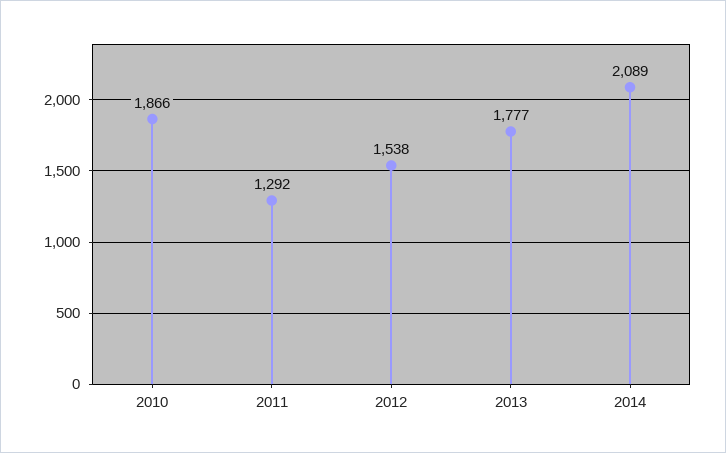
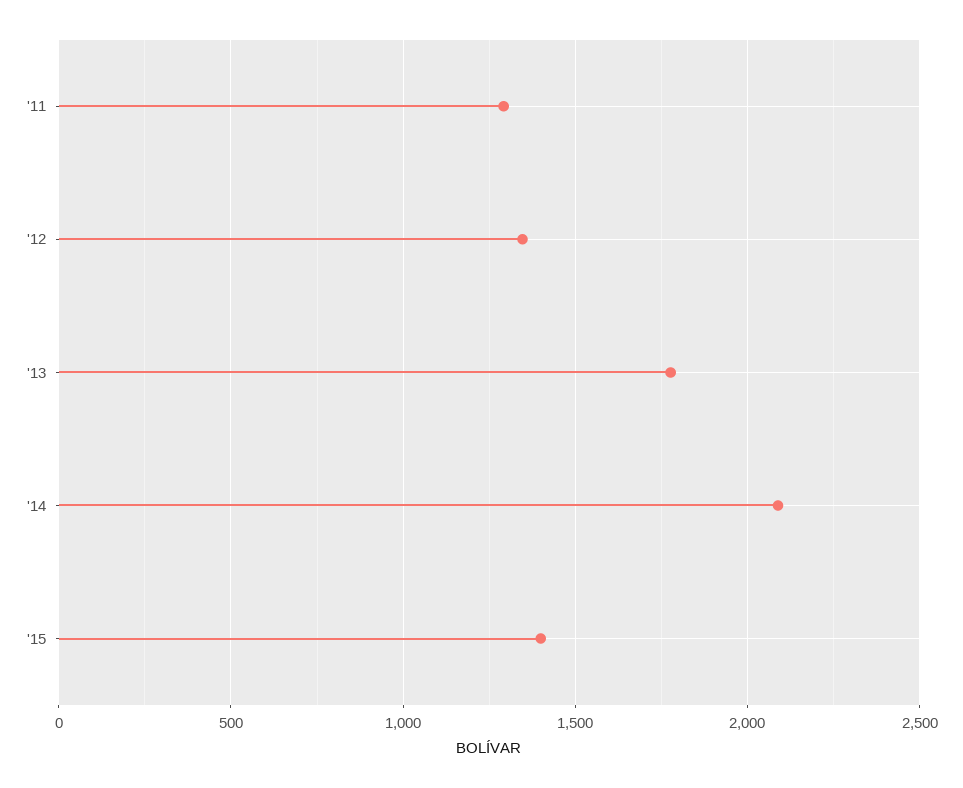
2010: 1866 -> none
2012: 1538 -> 1350
'15: none -> 1400

